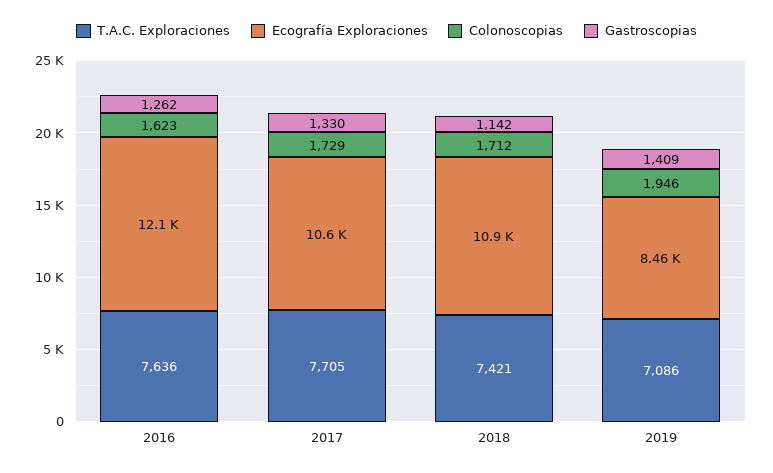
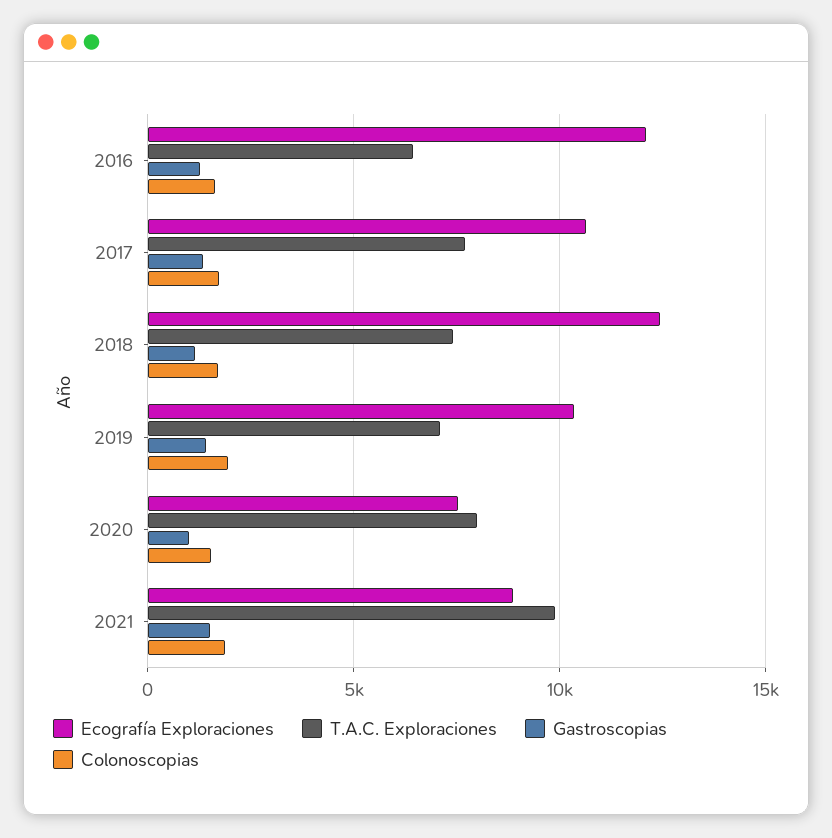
T.A.C. Exploraciones, 2016: 7636 -> 6500
Ecografía Exploraciones, 2018: 10900 -> 12500
Ecografía Exploraciones, 2019: 8460 -> 10500
Ecografía Exploraciones, 2020: none -> 7500
T.A.C. Exploraciones, 2020: none -> 8000
Gastroscopias, 2020: none -> 1000
Colonoscopias, 2020: none -> 1500
Ecografía Exploraciones, 2021: none -> 9000
T.A.C. Exploraciones, 2021: none -> 10000
Gastroscopias, 2021: none -> 1500
Colonoscopias, 2021: none -> 2000

